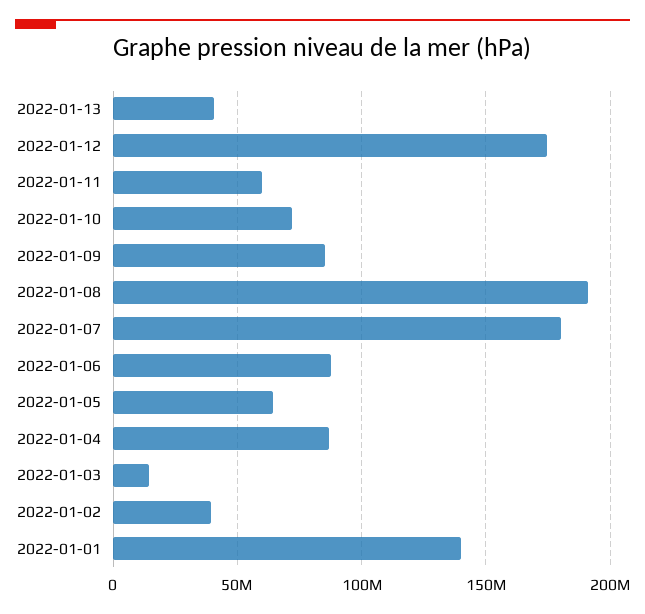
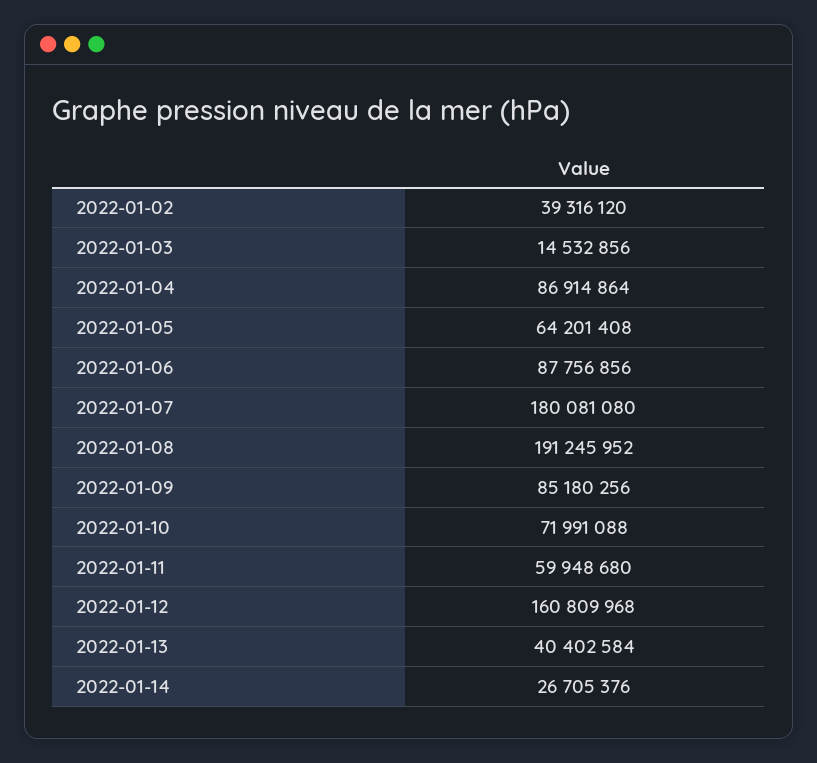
2022-01-12: 175000000 -> 160809968
2022-01-01: 140000000 -> none
2022-01-14: none -> 26705376

